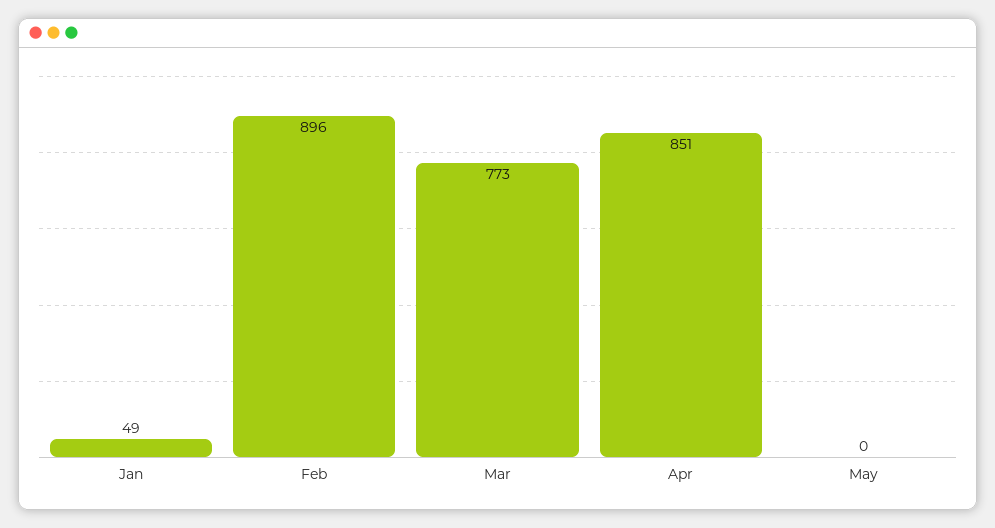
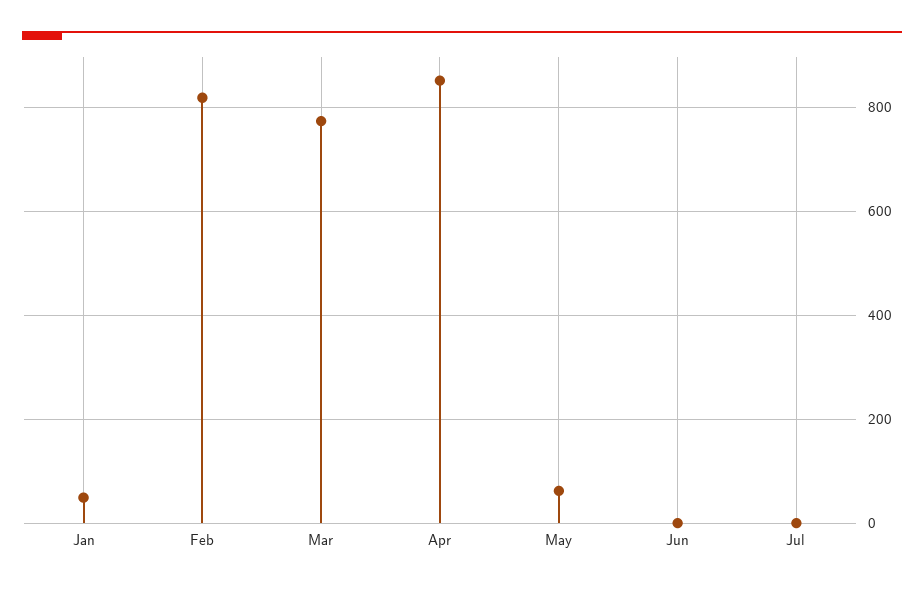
Feb: 896 -> 820
May: 0 -> 60
Jun: none -> 0
Jul: none -> 0

